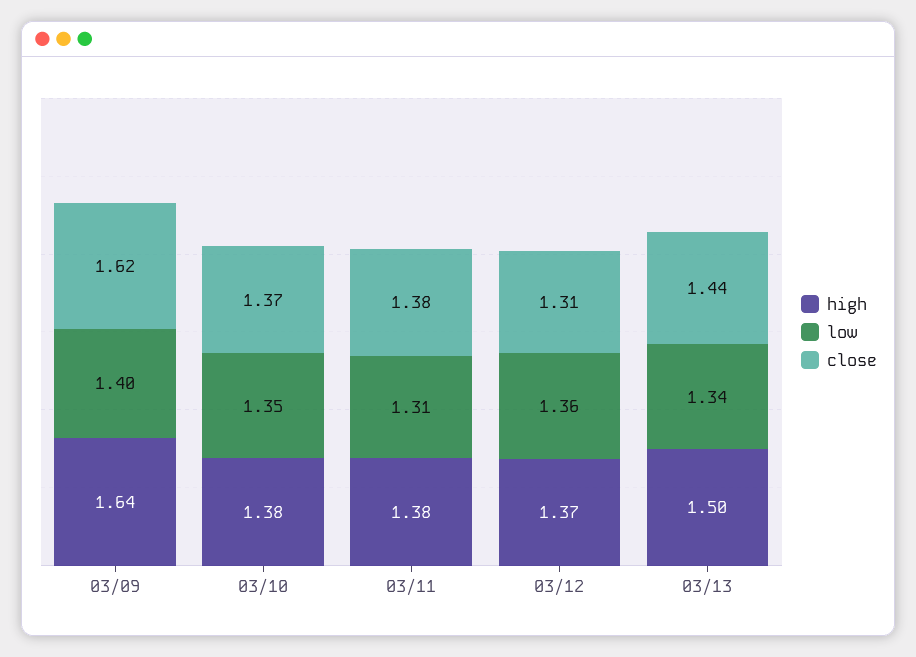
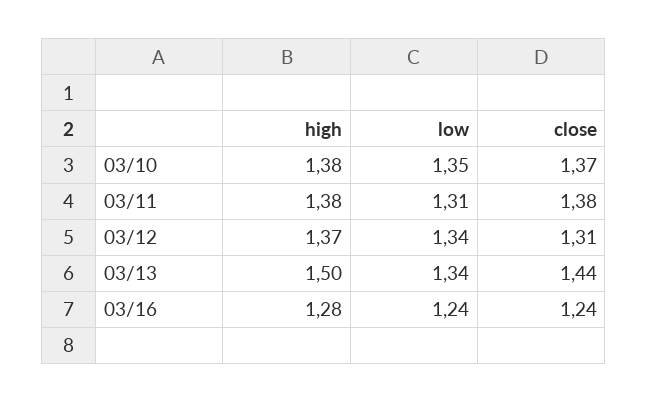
high, 03/09: 1.64 -> none
low, 03/09: 1.4 -> none
close, 03/09: 1.62 -> none
low, 03/12: 1.36 -> 1.34
high, 03/16: none -> 1.28
low, 03/16: none -> 1.24
close, 03/16: none -> 1.24

